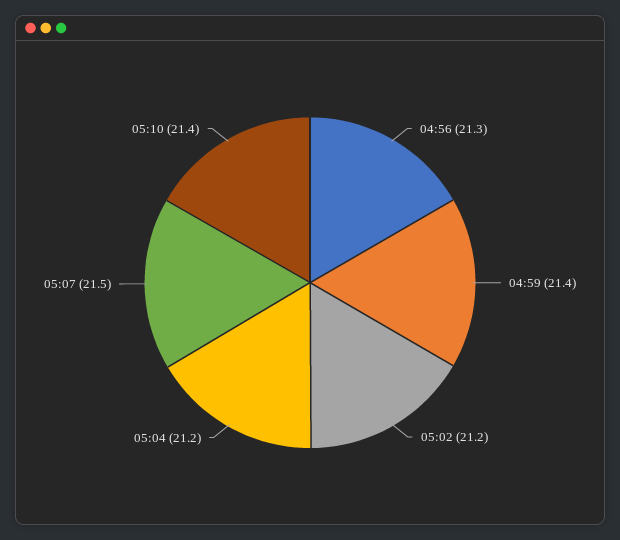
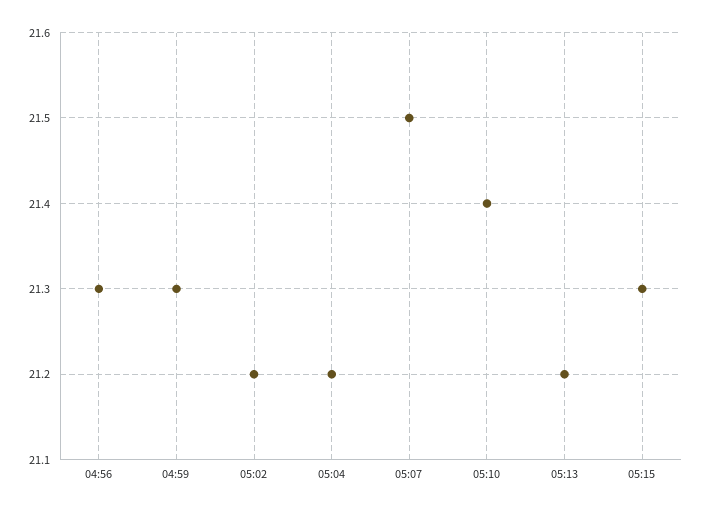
04:59: 21.4 -> 21.3
05:13: none -> 21.2
05:15: none -> 21.3

